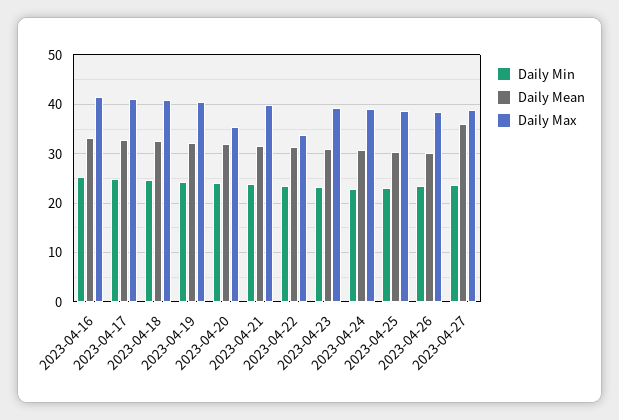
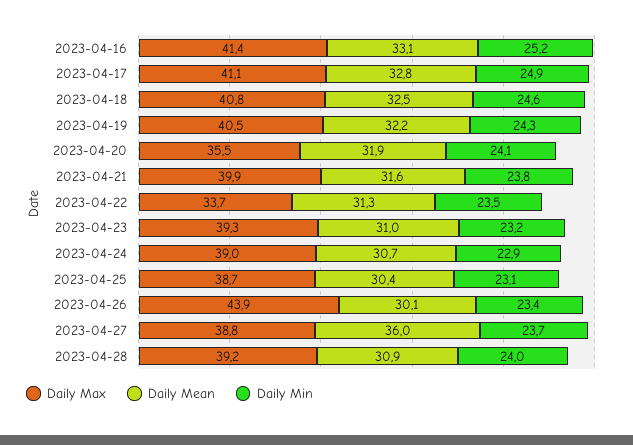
Daily Max, 2023-04-26: 38 -> 43.9
Daily Max, 2023-04-28: none -> 39.2
Daily Mean, 2023-04-28: none -> 30.9
Daily Min, 2023-04-28: none -> 24

